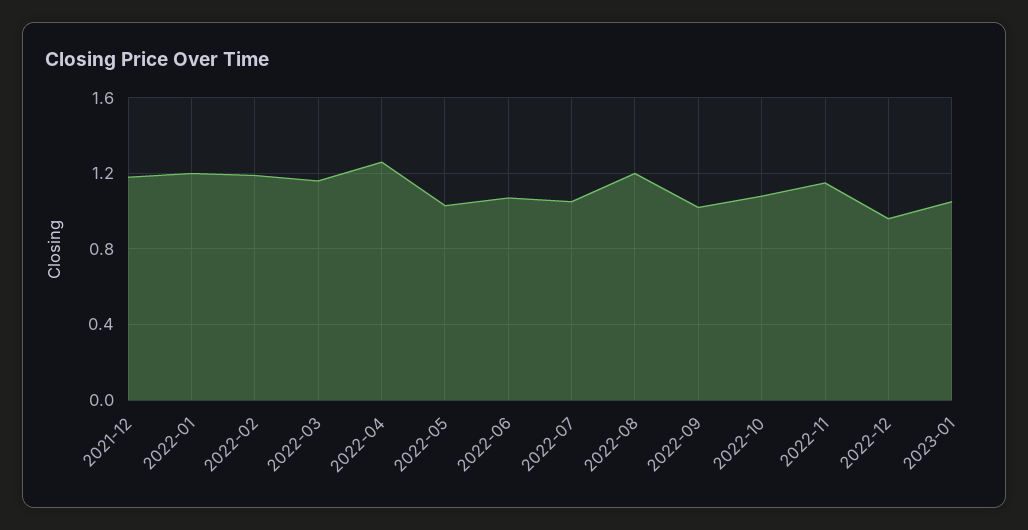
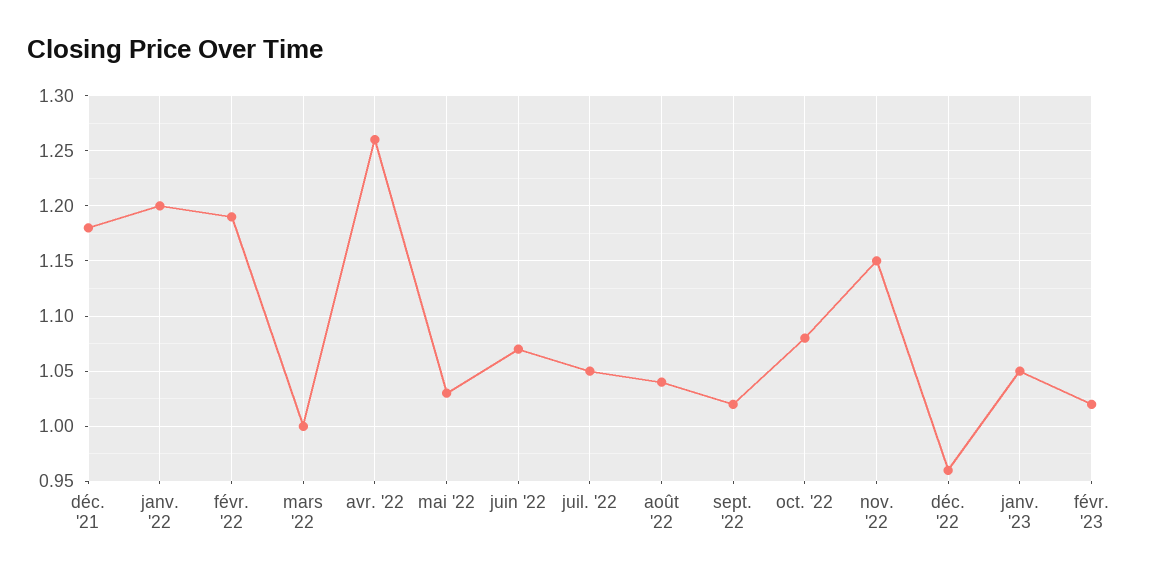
2022-03: 1.15 -> 1
2022-08: 1.2 -> 1.04
févr. '23: none -> 1.02

